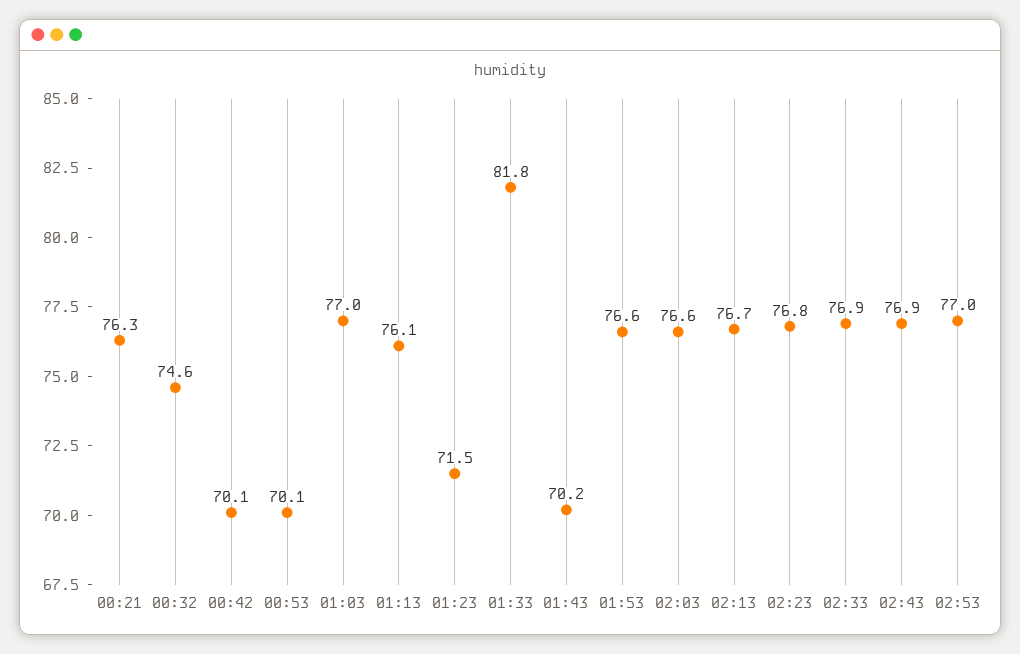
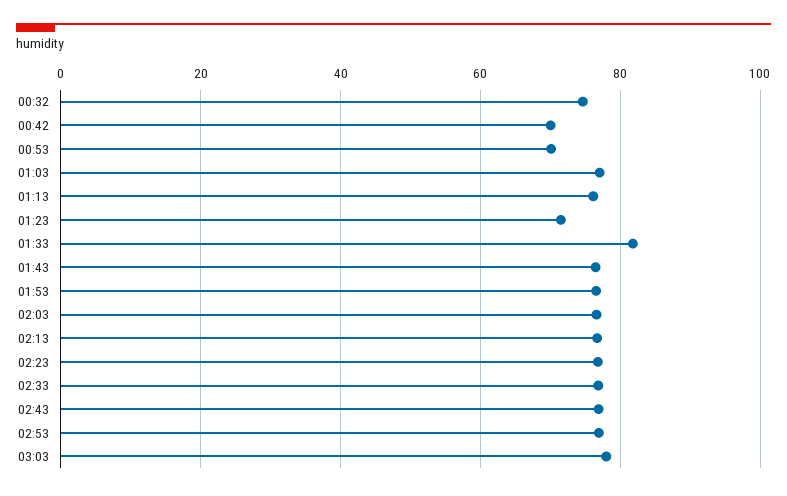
00:21: 76.3 -> none
01:43: 70.2 -> 76
03:03: none -> 78

